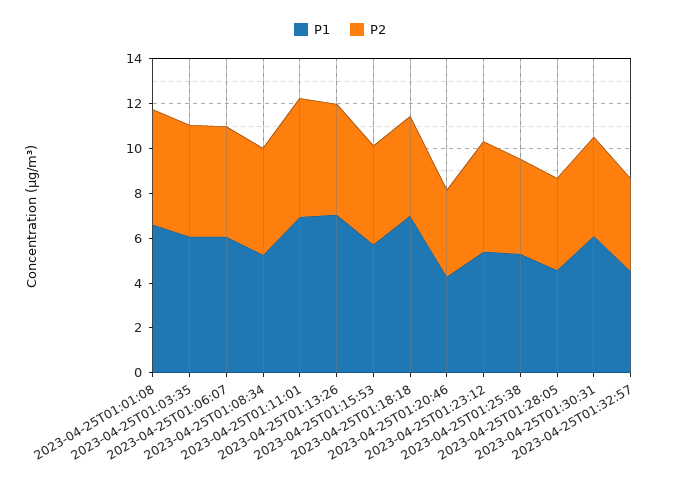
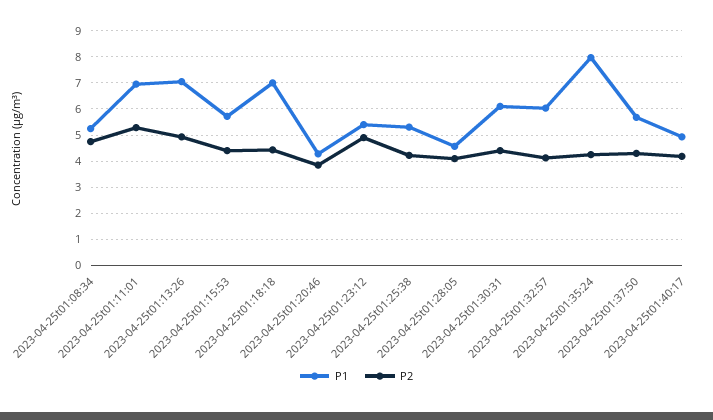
P1, 2023-04-25T01:01:08: 6.5 -> none
P2, 2023-04-25T01:01:08: 5 -> none
P1, 2023-04-25T01:03:35: 6 -> none
P2, 2023-04-25T01:03:35: 5 -> none
P1, 2023-04-25T01:06:07: 6 -> none
P2, 2023-04-25T01:06:07: 5 -> none
P1, 2023-04-25T01:32:57: 4.5 -> 6
P1, 2023-04-25t01:35:24: none -> 8
P2, 2023-04-25t01:35:24: none -> 4.25
P1, 2023-04-25t01:37:50: none -> 5.75
P2, 2023-04-25t01:37:50: none -> 4.25
P1, 2023-04-25t01:40:17: none -> 5
P2, 2023-04-25t01:40:17: none -> 4.25

